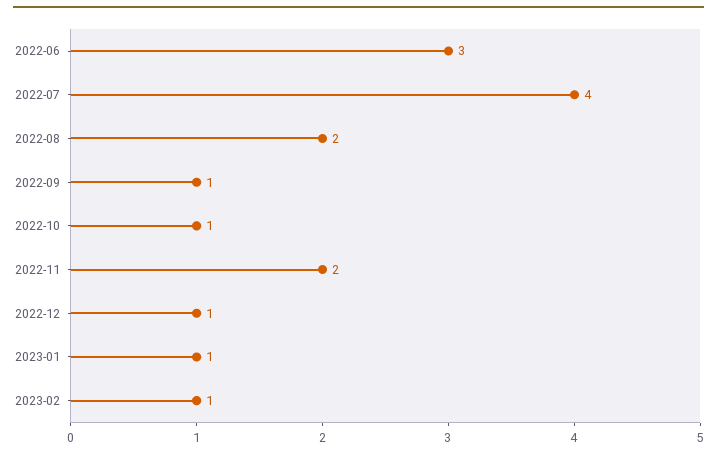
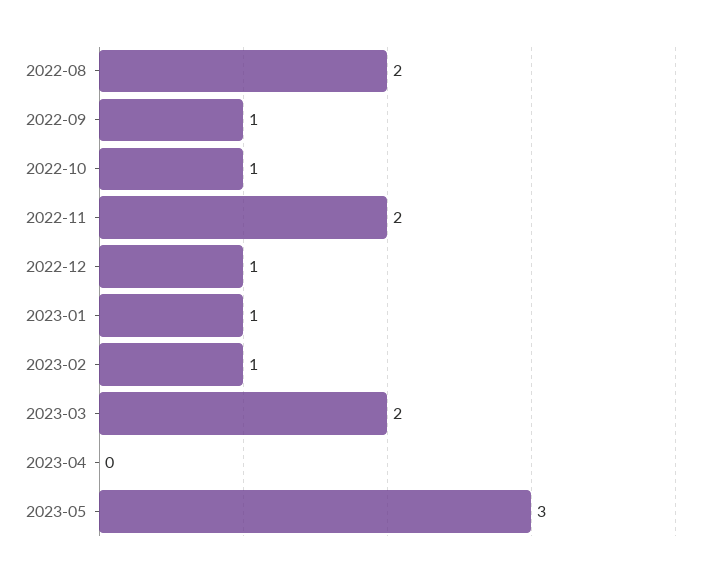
2022-06: 3 -> none
2022-07: 4 -> none
2023-03: none -> 2
2023-04: none -> 0
2023-05: none -> 3

